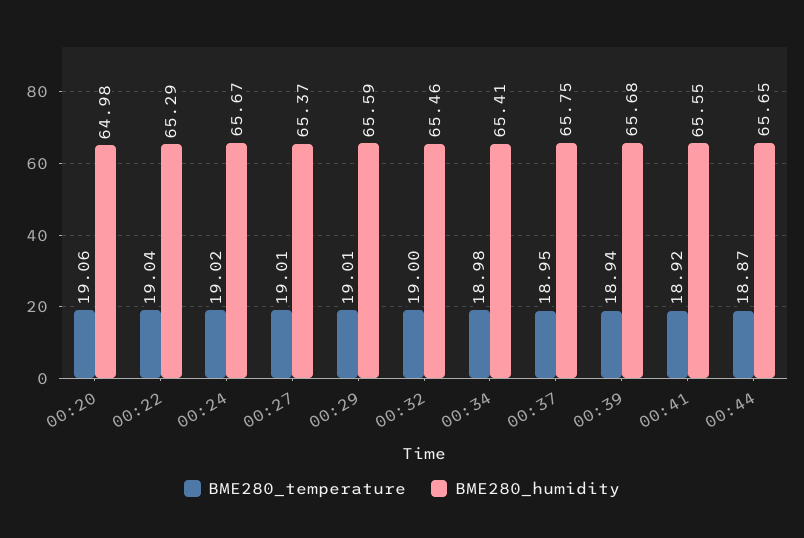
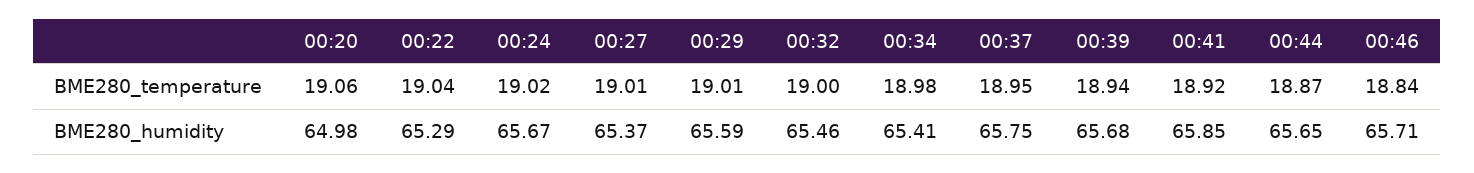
BME280_humidity, 00:41: 65.55 -> 65.85
BME280_temperature, 00:46: none -> 18.84
BME280_humidity, 00:46: none -> 65.71

